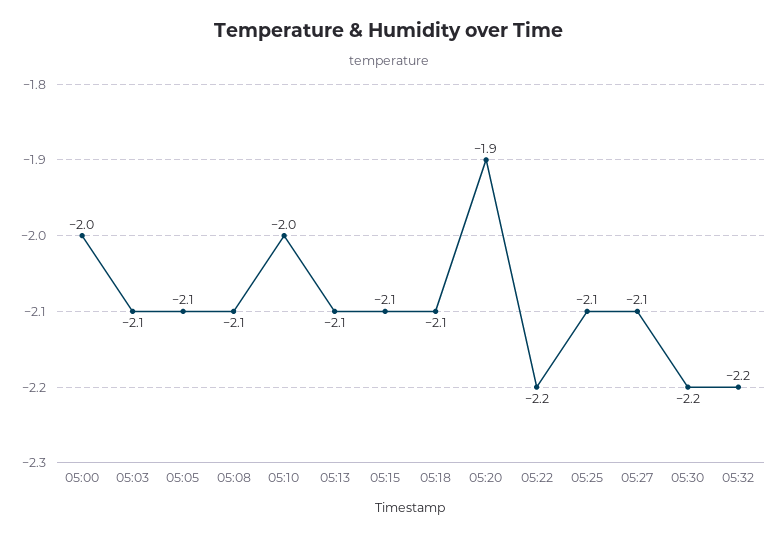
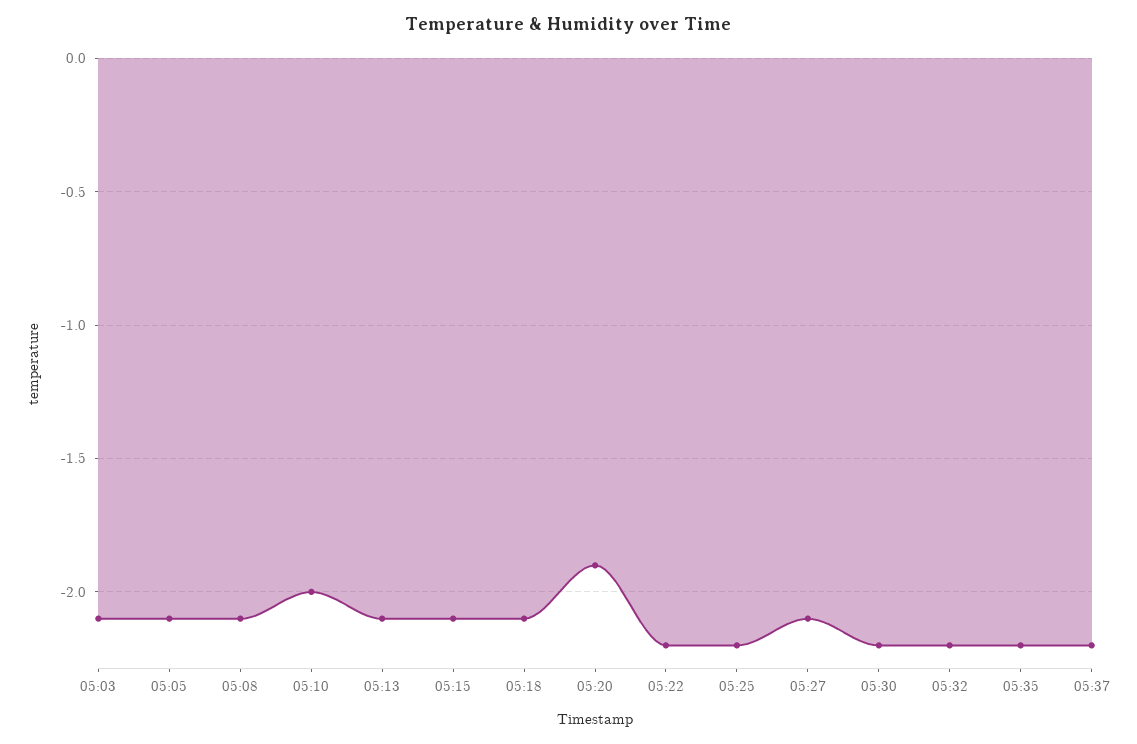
05:00: -2 -> none
05:25: -2.1 -> -2.2
05:35: none -> -2.2
05:37: none -> -2.2

